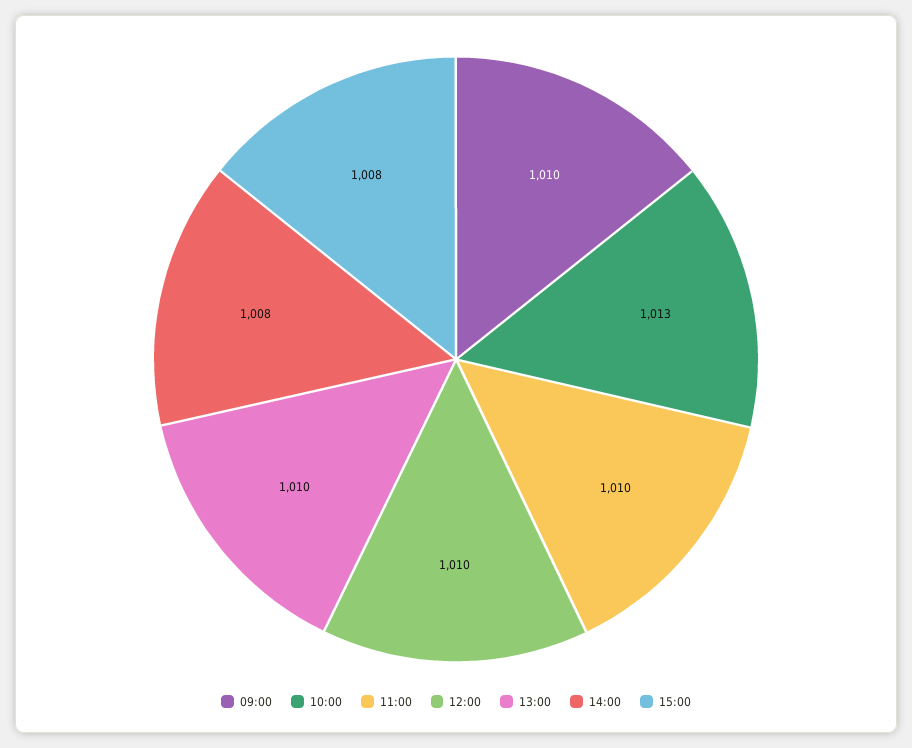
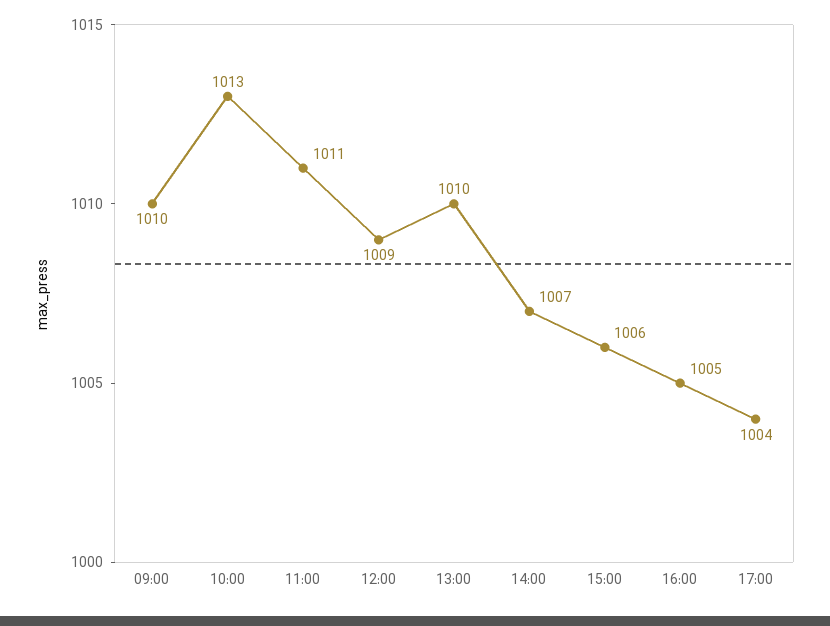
11:00: 1010 -> 1011
12:00: 1010 -> 1009
14:00: 1008 -> 1007
15:00: 1008 -> 1006
16:00: none -> 1005
17:00: none -> 1004

